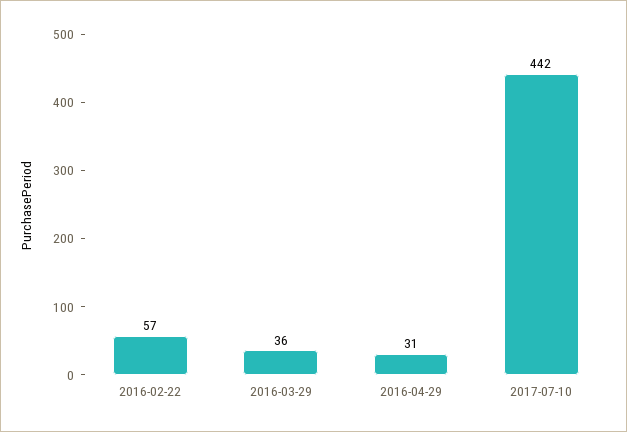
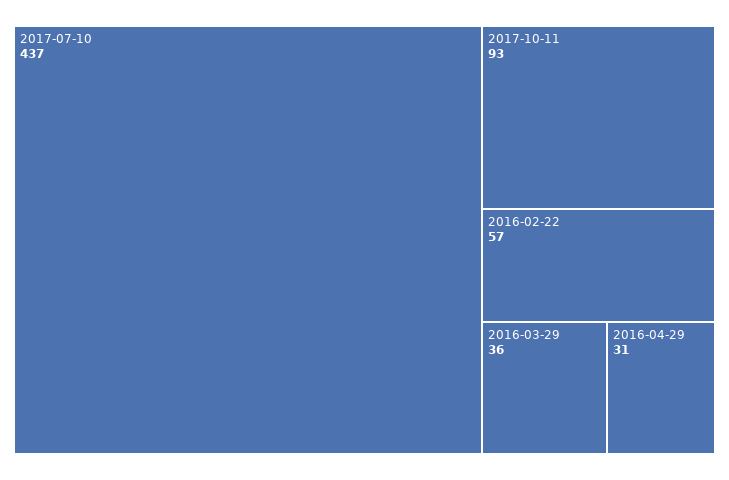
2017-07-10: 442 -> 437
2017-10-11: none -> 93

